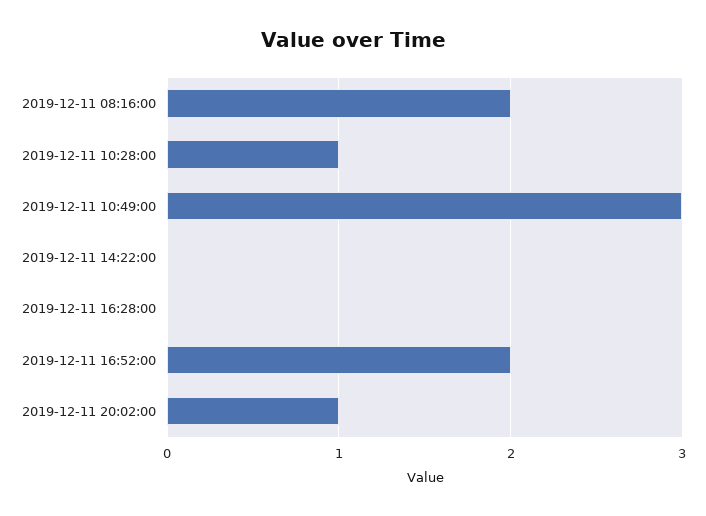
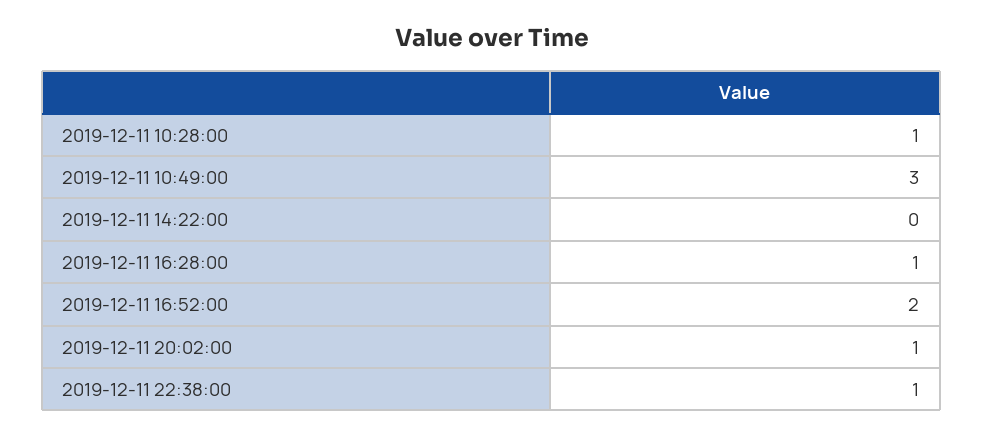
2019-12-11 08:16:00: 2 -> none
2019-12-11 16:28:00: 0 -> 1
2019-12-11 22:38:00: none -> 1

